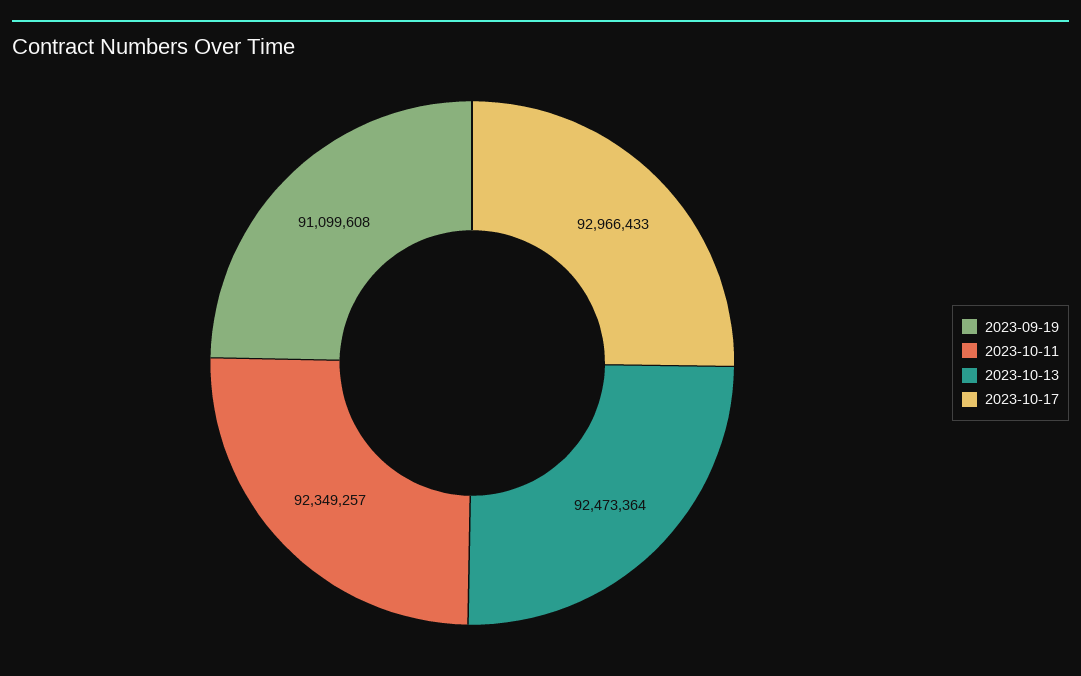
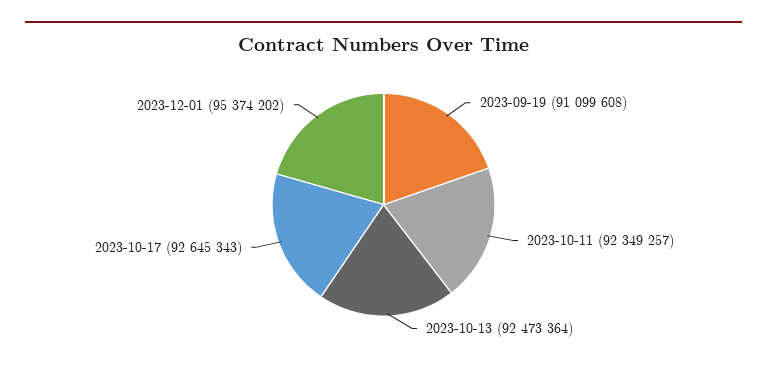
2023-10-17: 92966433 -> 92645343
2023-12-01: none -> 95374202

